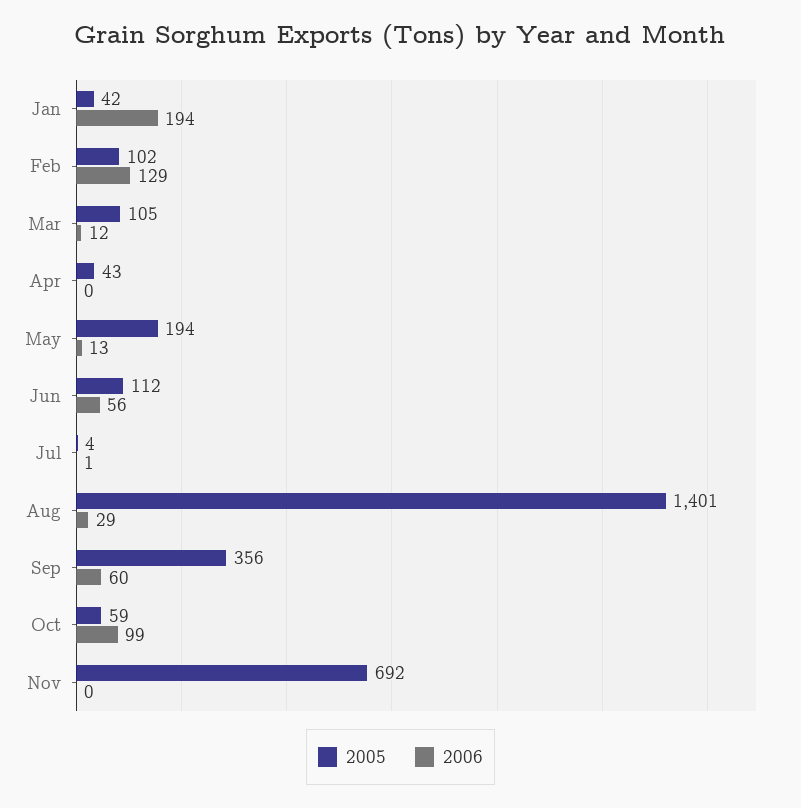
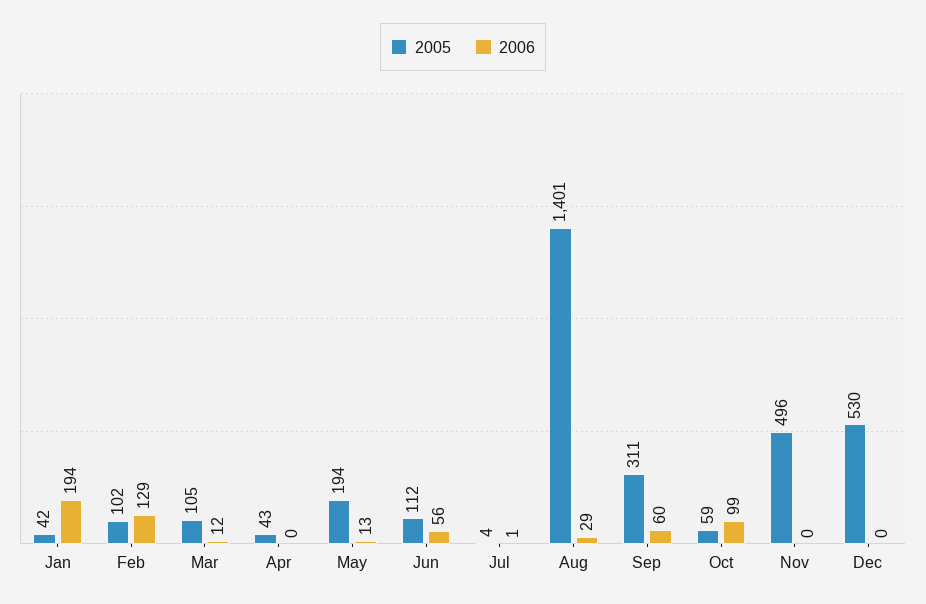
2005, Sep: 356 -> 311
2005, Nov: 692 -> 496
2005, Dec: none -> 530
2006, Dec: none -> 0

